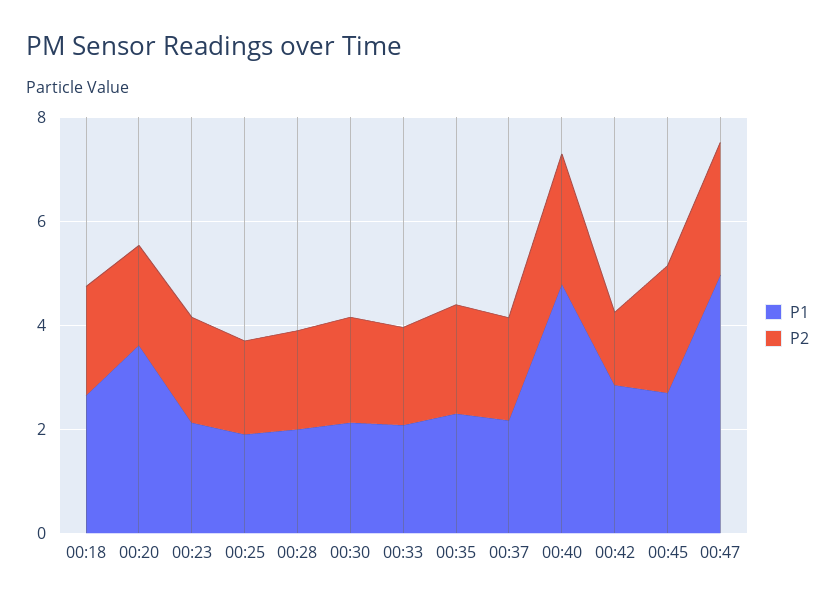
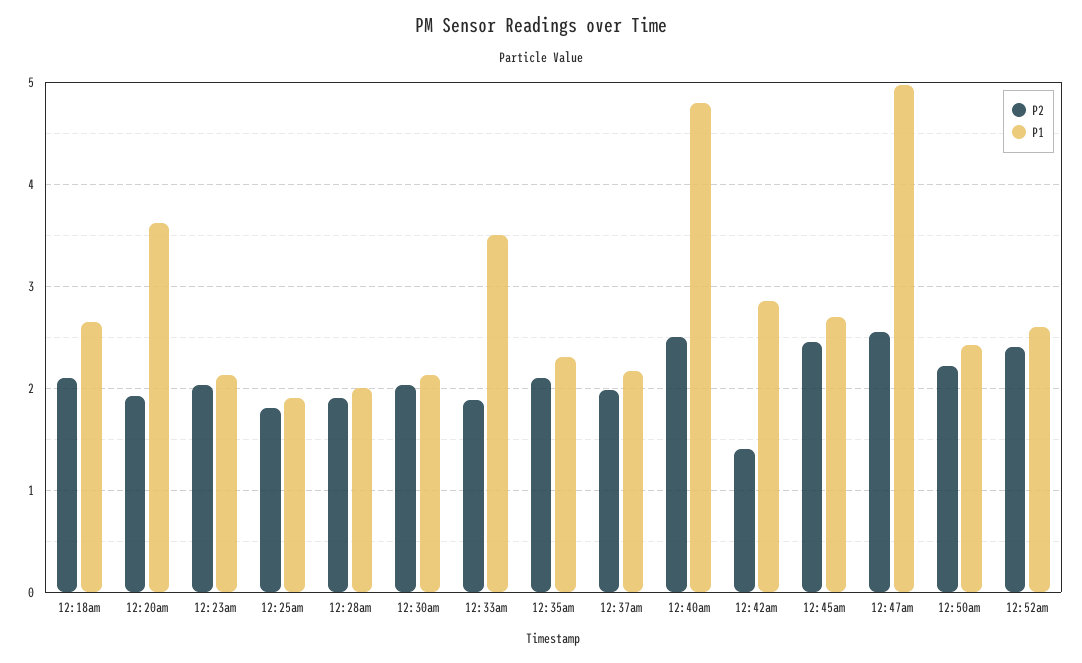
P1, 00:33: 2 -> 3.5
P2, 12:50am: none -> 2.2
P1, 12:50am: none -> 2.4
P2, 12:52am: none -> 2.4
P1, 12:52am: none -> 2.6

